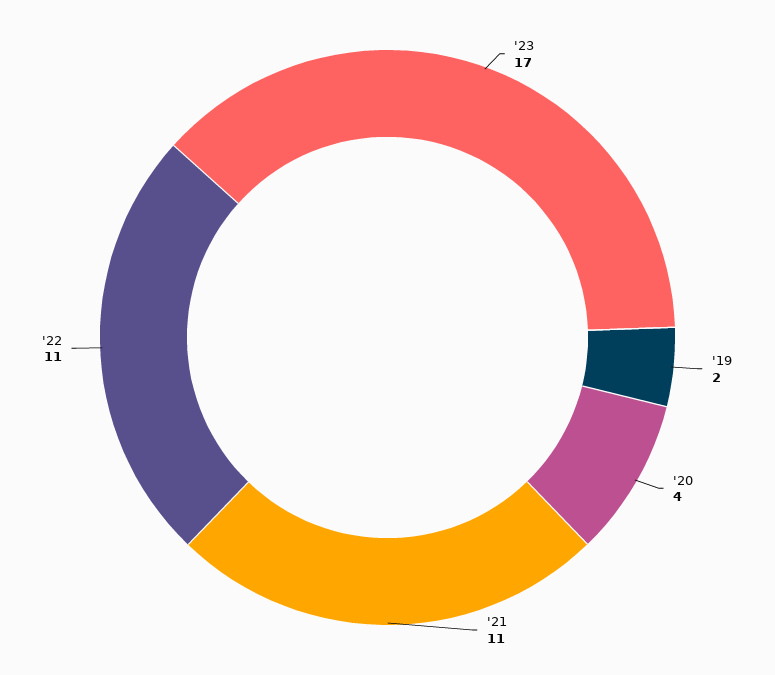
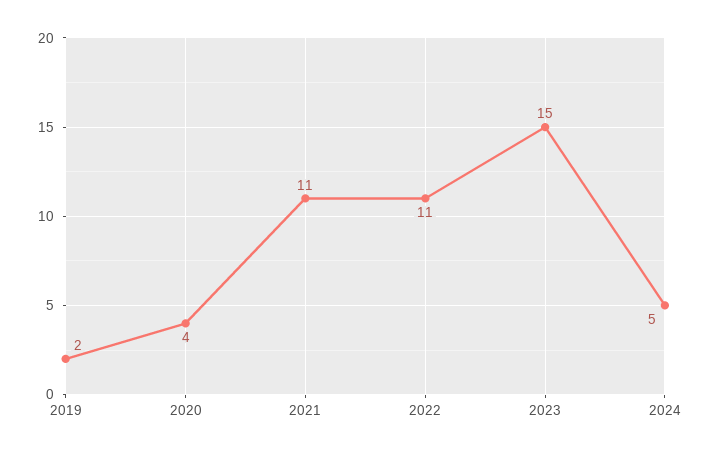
'23: 17 -> 15
2024: none -> 5

